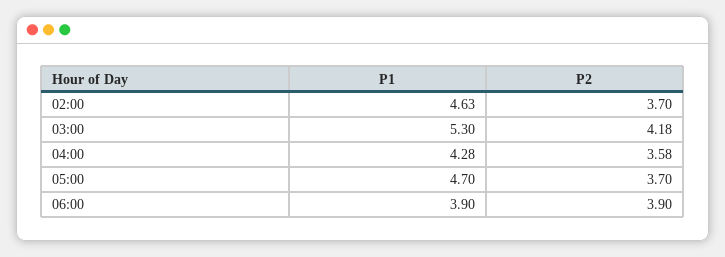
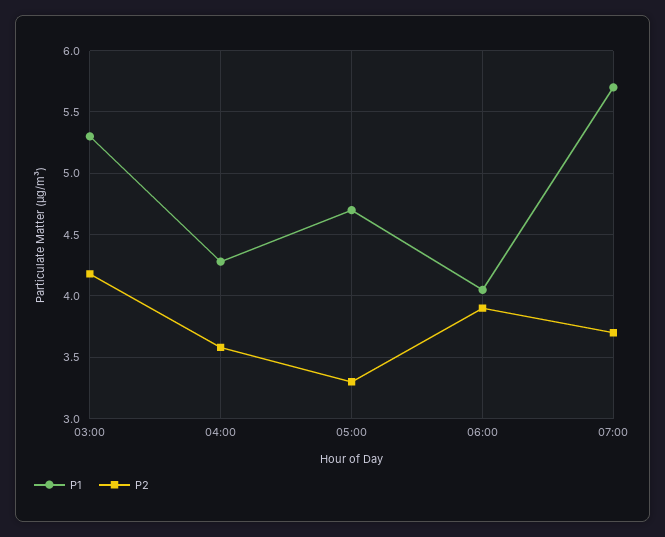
P1, 02:00: 4.63 -> none
P2, 02:00: 3.7 -> none
P2, 05:00: 3.7 -> 3.3
P1, 06:00: 3.9 -> 4.05
P1, 07:00: none -> 5.7
P2, 07:00: none -> 3.7

